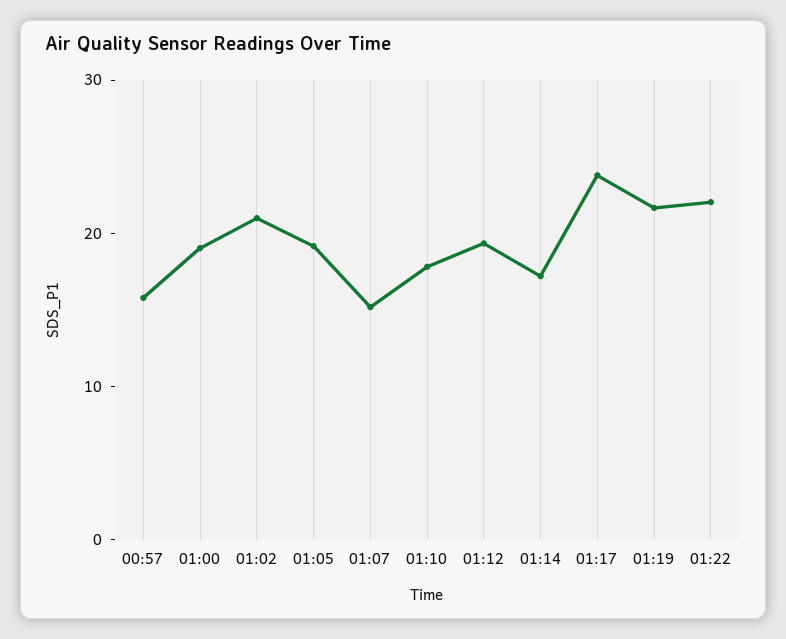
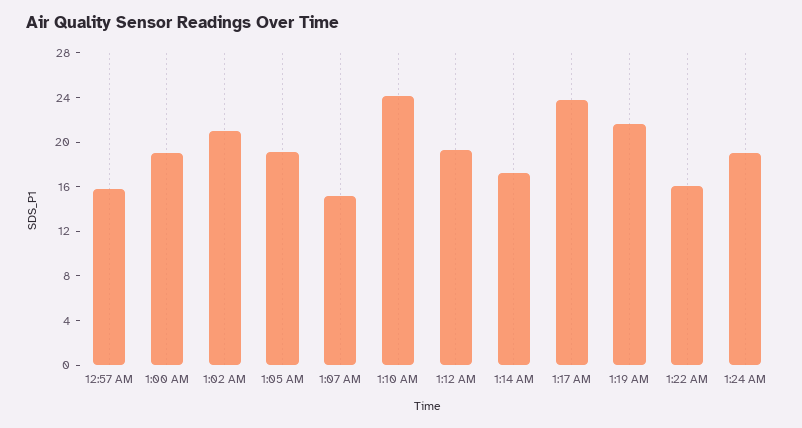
01:10: 18 -> 24
01:22: 22 -> 16
1:24 AM: none -> 19

